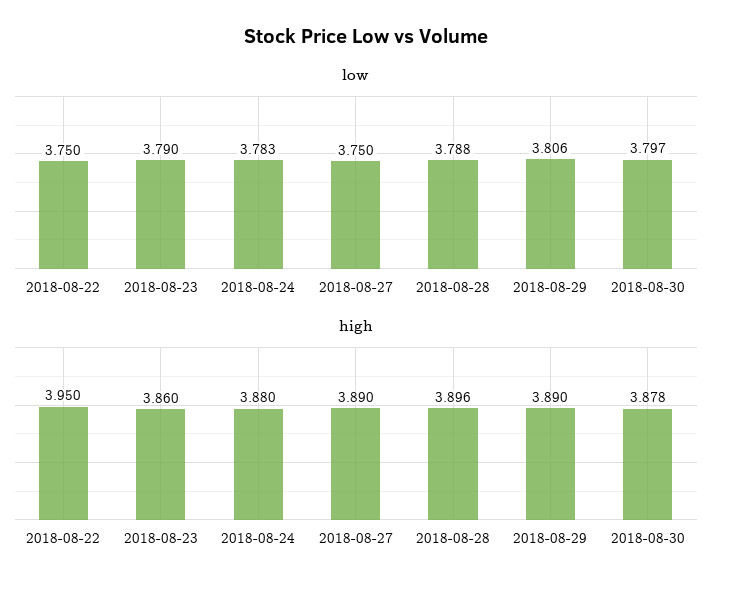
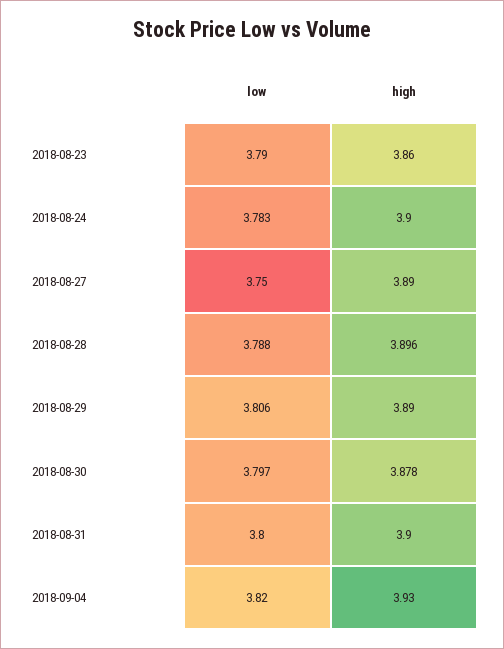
low, 2018-08-22: 3.75 -> none
high, 2018-08-22: 3.95 -> none
high, 2018-08-24: 3.88 -> 3.9
low, 2018-08-31: none -> 3.8
high, 2018-08-31: none -> 3.9
low, 2018-09-04: none -> 3.82
high, 2018-09-04: none -> 3.93

